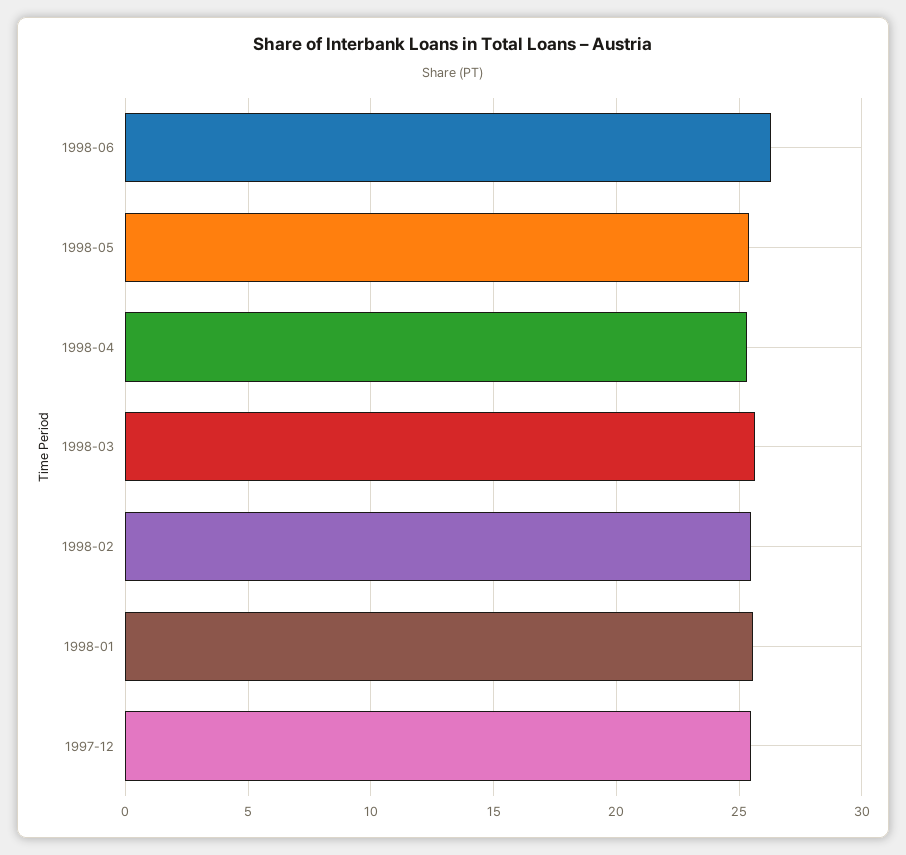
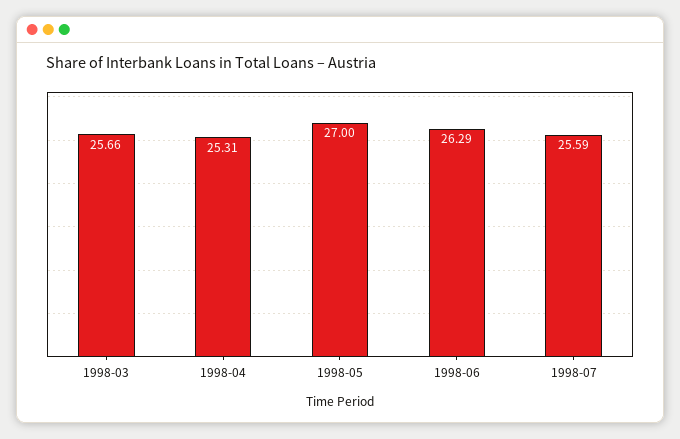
1998-05: 25.5 -> 27
1998-02: 25.5 -> none
1998-01: 25.5 -> none
1997-12: 25.5 -> none
1998-07: none -> 25.59

